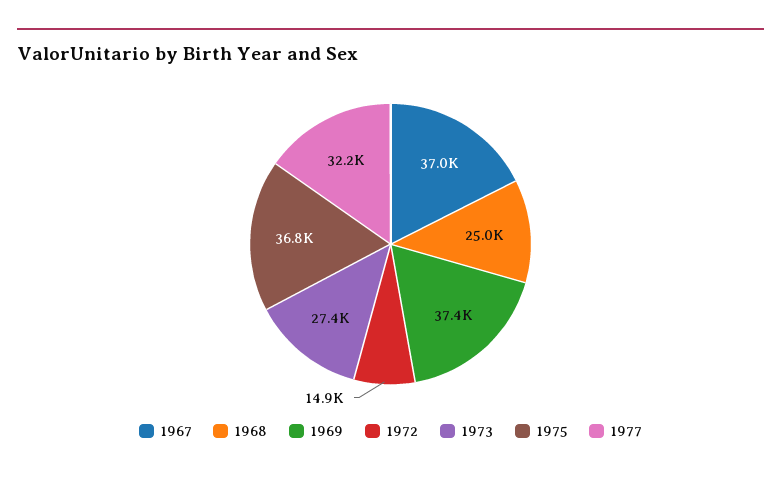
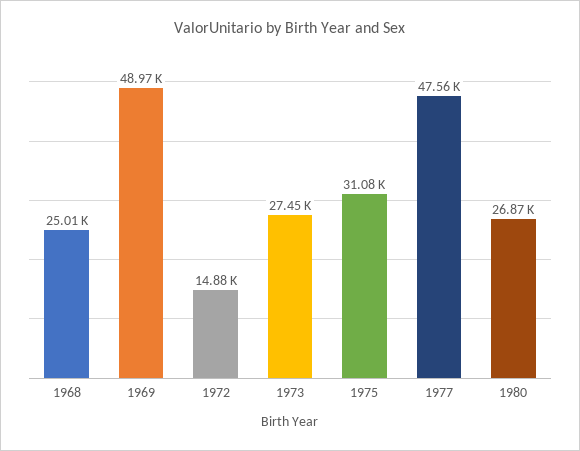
1967: 37000 -> none
1969: 37400 -> 48970
1975: 36800 -> 31080
1977: 32200 -> 47560
1980: none -> 26870

